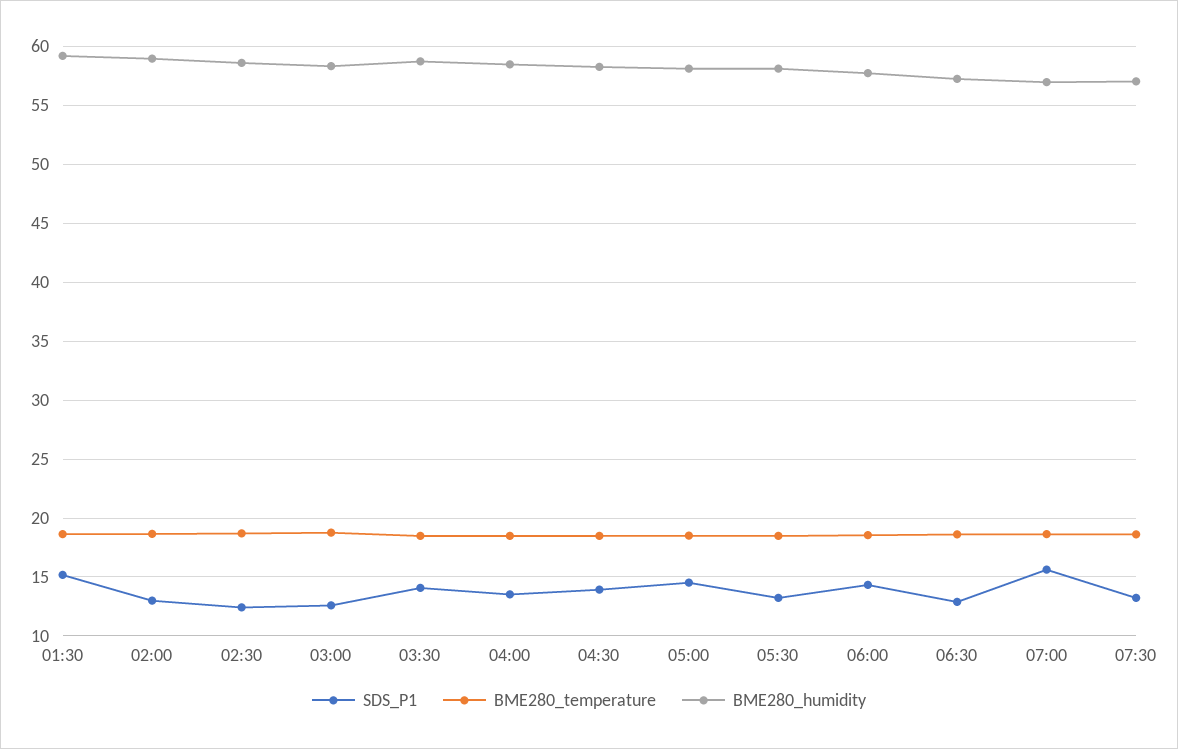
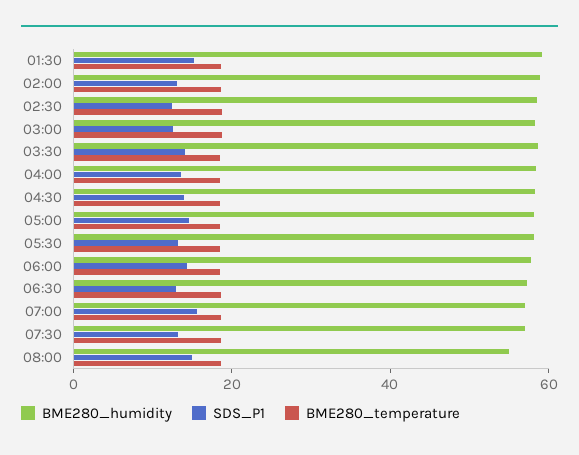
BME280_humidity, 08:00: none -> 55
SDS_P1, 08:00: none -> 15
BME280_temperature, 08:00: none -> 20

